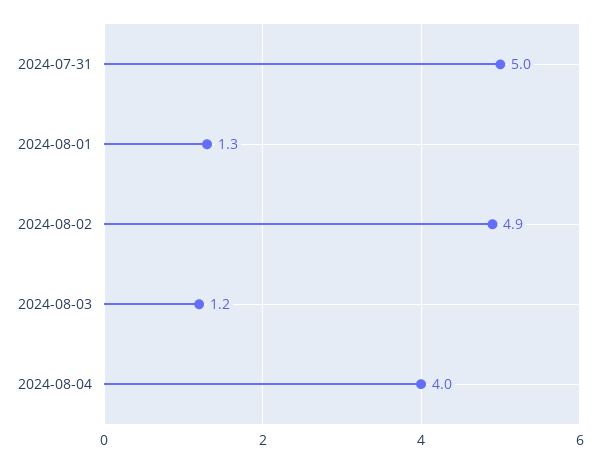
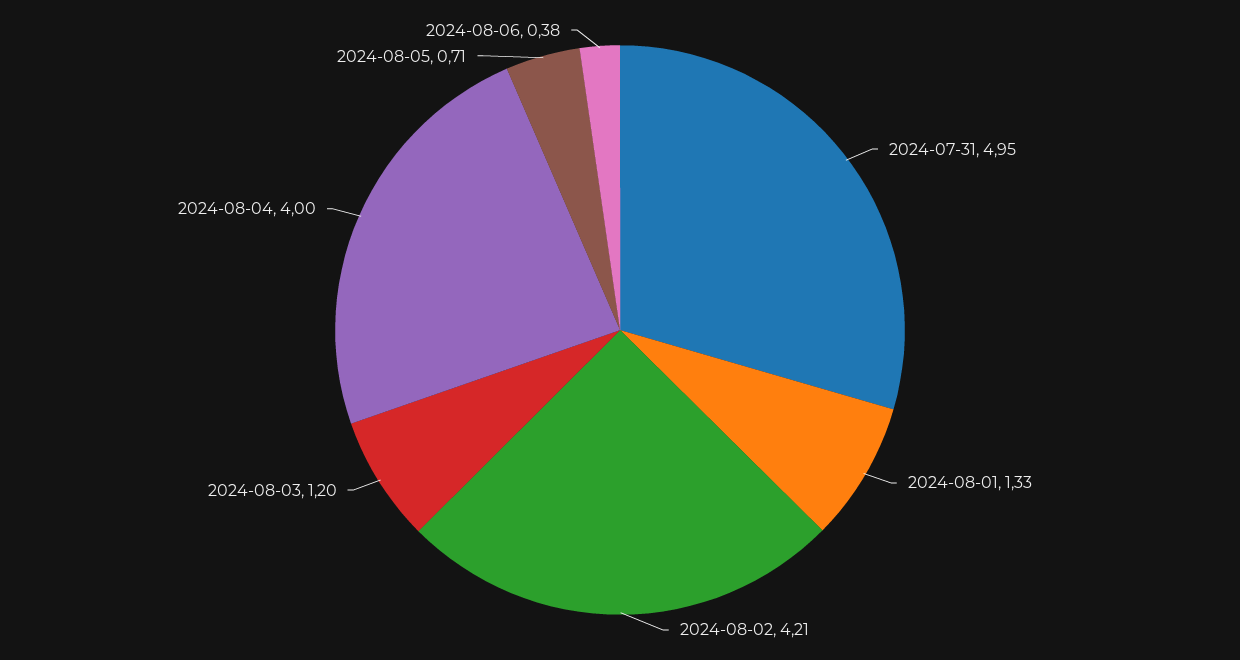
2024-08-02: 4.9 -> 4.21
2024-08-05: none -> 0.71
2024-08-06: none -> 0.38

